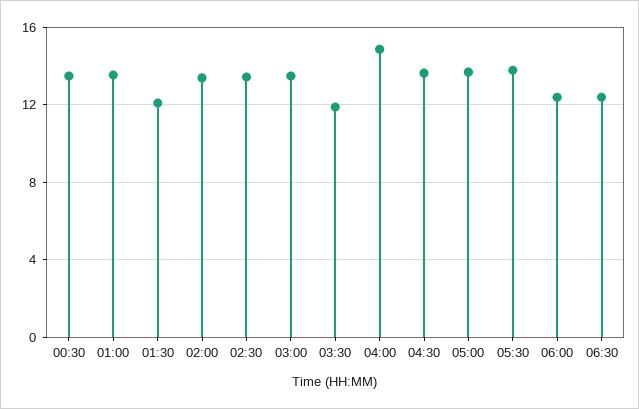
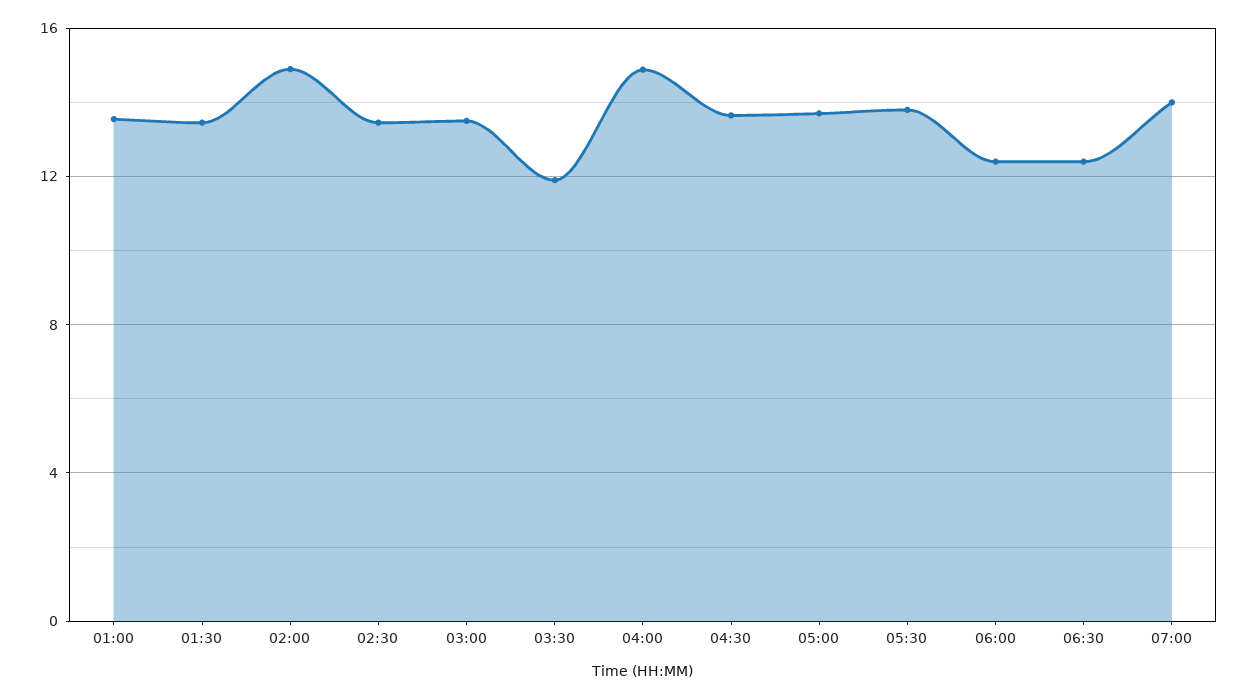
00:30: 13.5 -> none
01:30: 12 -> 13.5
02:00: 13.5 -> 15
07:00: none -> 14

